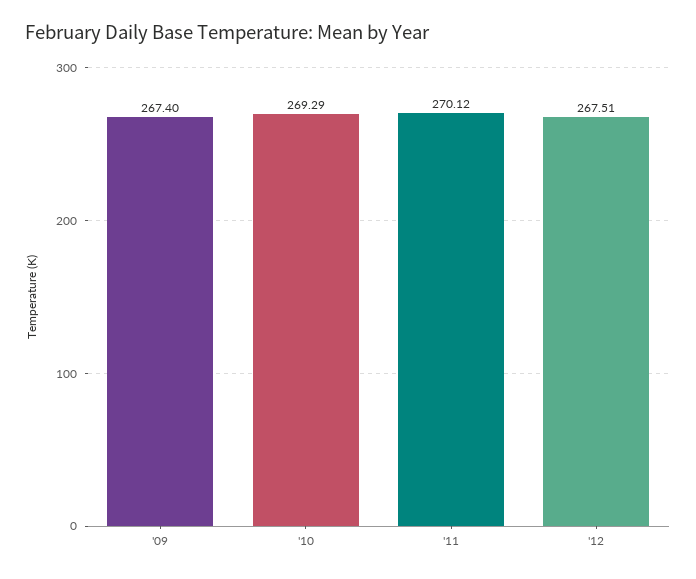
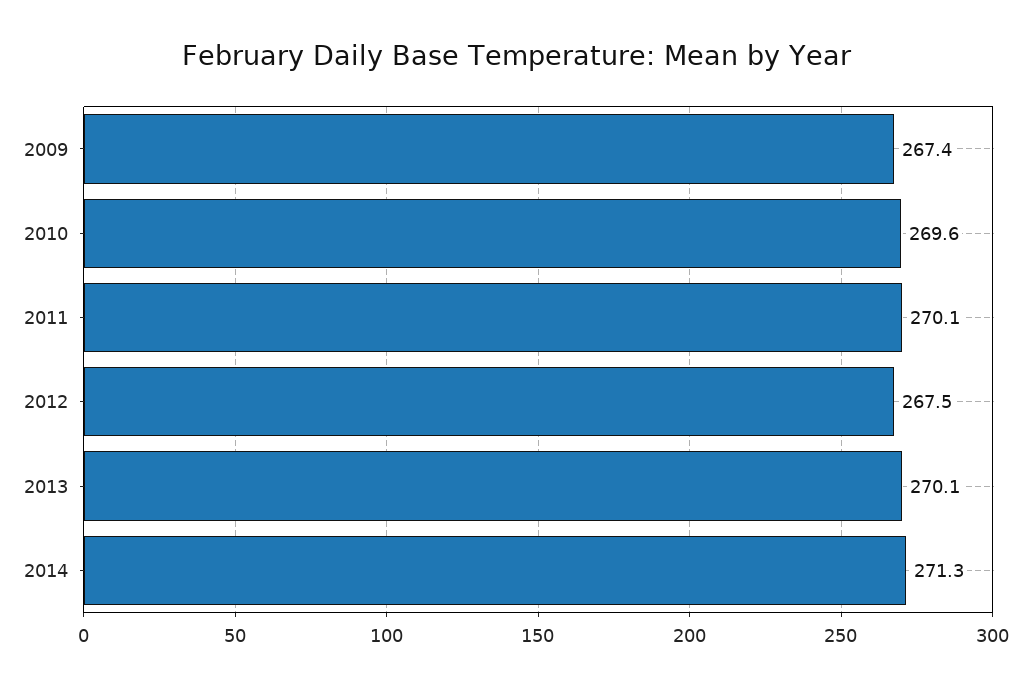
'10: 269.29 -> 269.6
2013: none -> 270.1
2014: none -> 271.3

